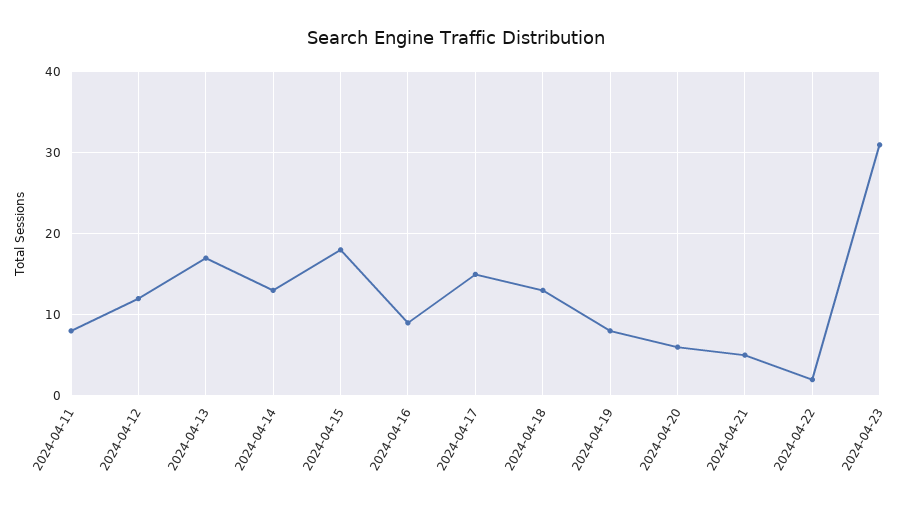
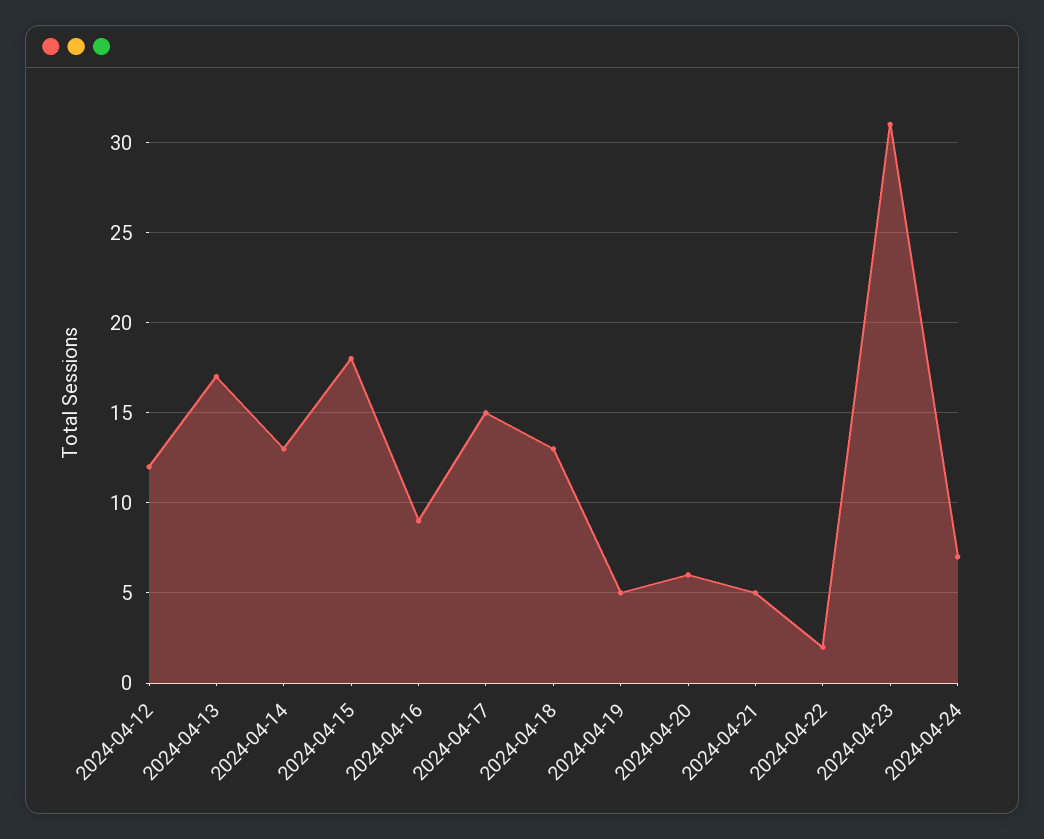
2024-04-11: 8 -> none
2024-04-19: 8 -> 5
2024-04-24: none -> 7

